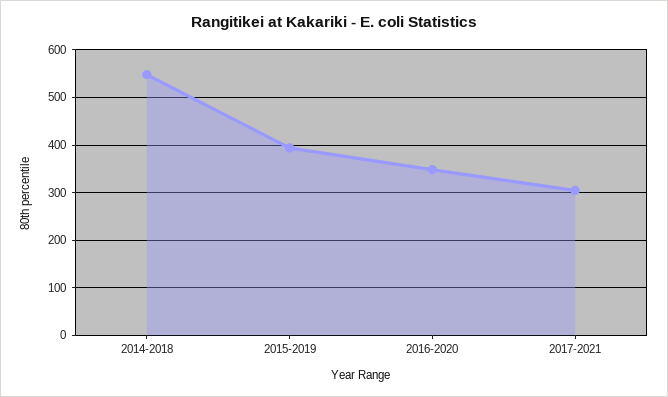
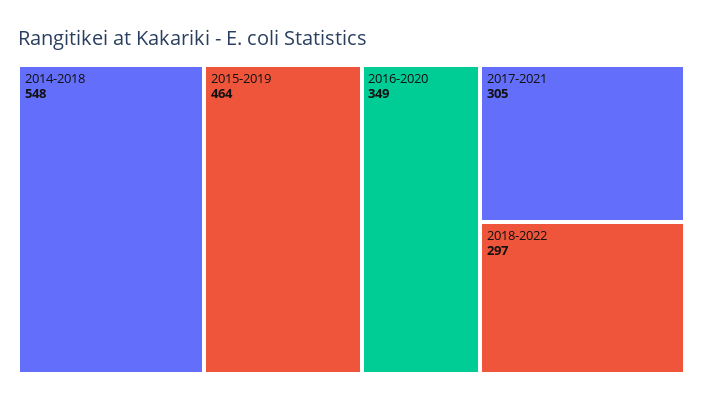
2015-2019: 400 -> 464
2018-2022: none -> 297

